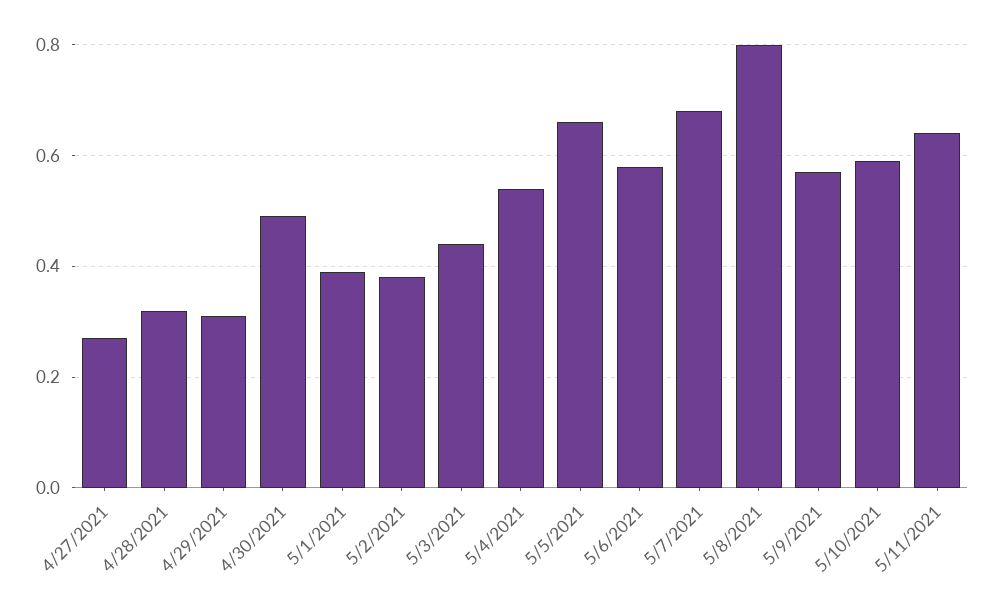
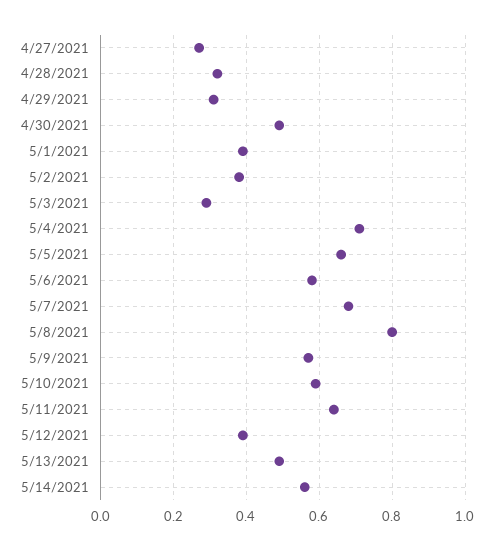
5/3/2021: 0.45 -> 0.3
5/4/2021: 0.55 -> 0.7
5/12/2021: none -> 0.4
5/13/2021: none -> 0.5
5/14/2021: none -> 0.55

